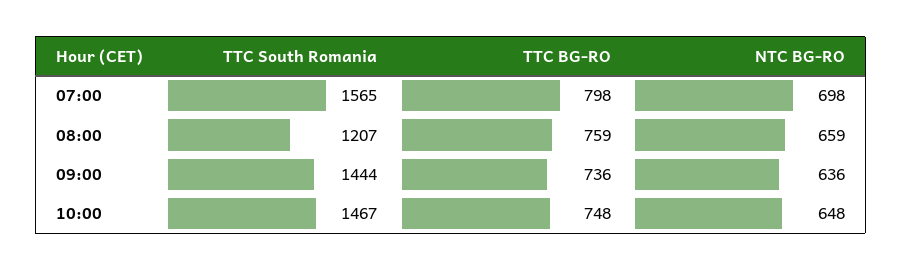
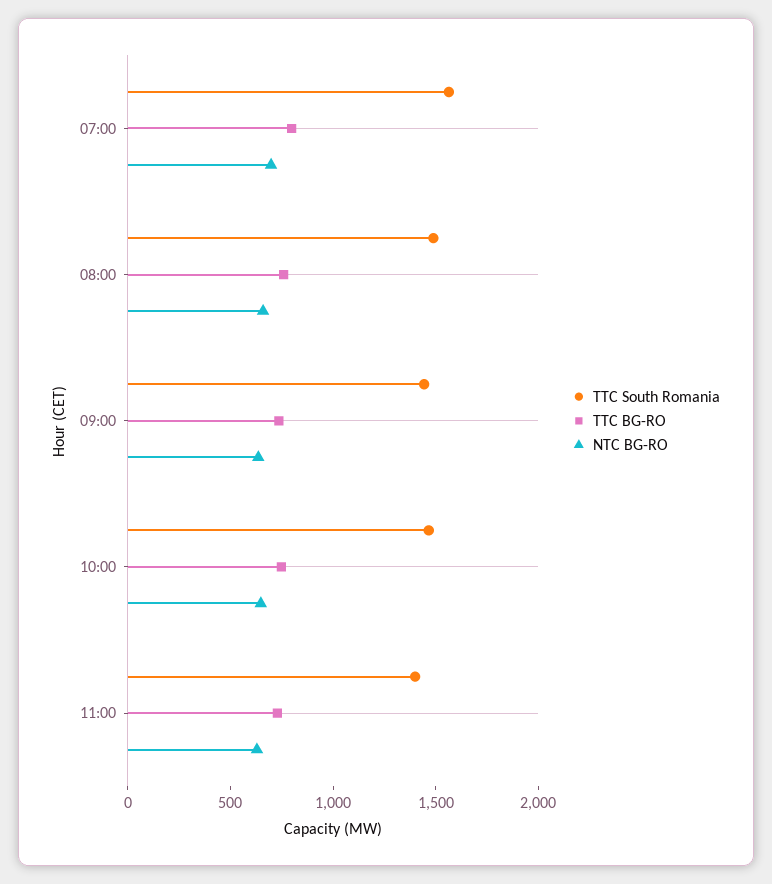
TTC South Romania, 08:00: 1207 -> 1500
TTC South Romania, 11:00: none -> 1400
TTC BG-RO, 11:00: none -> 700
NTC BG-RO, 11:00: none -> 600

